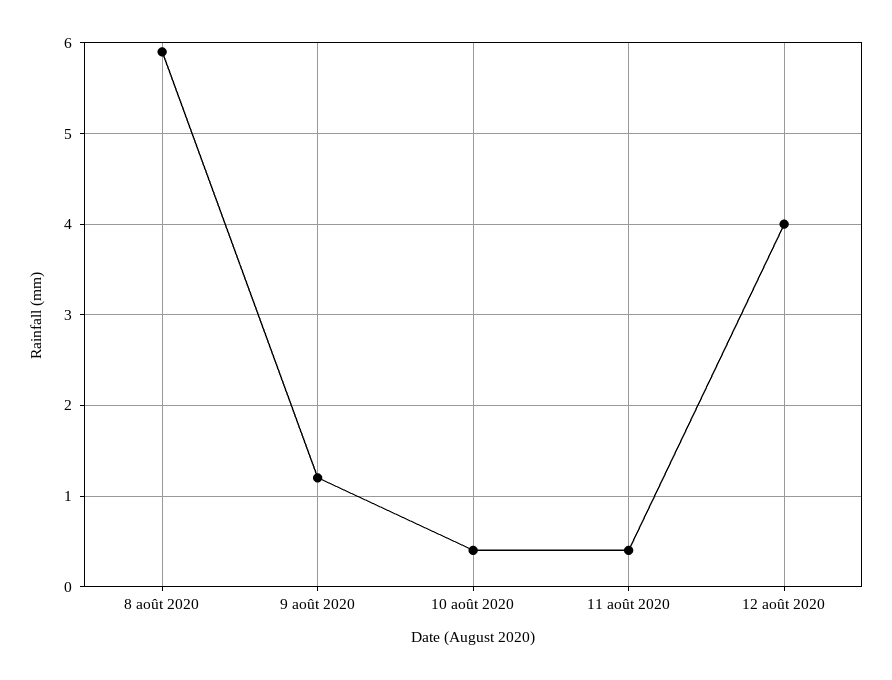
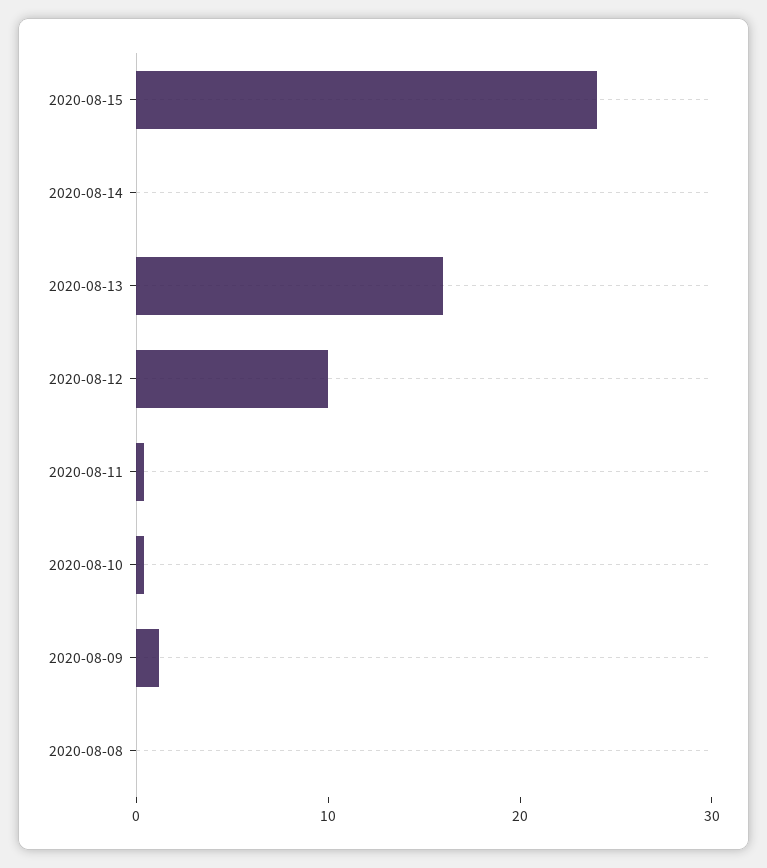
8 août 2020: 5.9 -> 0
12 août 2020: 4 -> 10
2020-08-15: none -> 24
2020-08-14: none -> 0
2020-08-13: none -> 16

